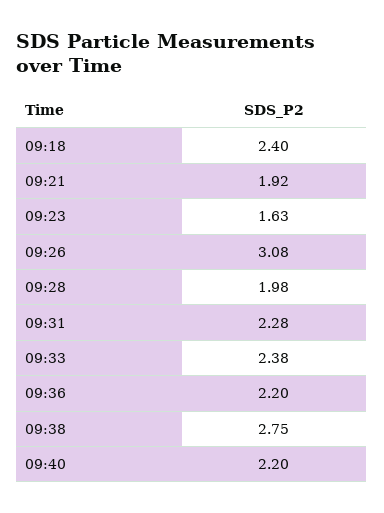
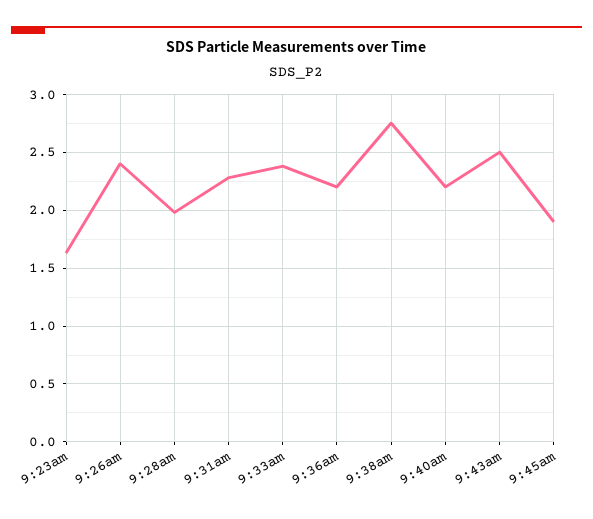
09:18: 2.4 -> none
09:21: 1.92 -> none
09:26: 3.08 -> 2.4
9:43am: none -> 2.5
9:45am: none -> 1.9

